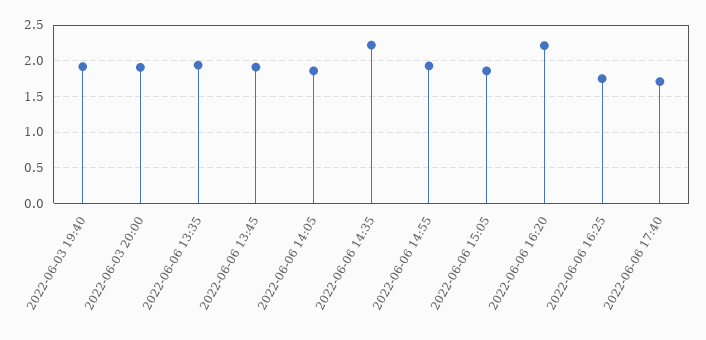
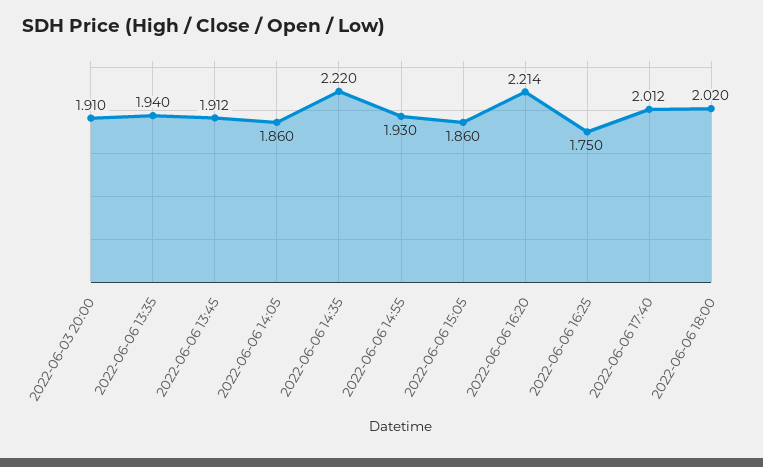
2022-06-03 19:40: 1.9 -> none
2022-06-06 17:40: 1.7 -> 2.012
2022-06-06 18:00: none -> 2.02

